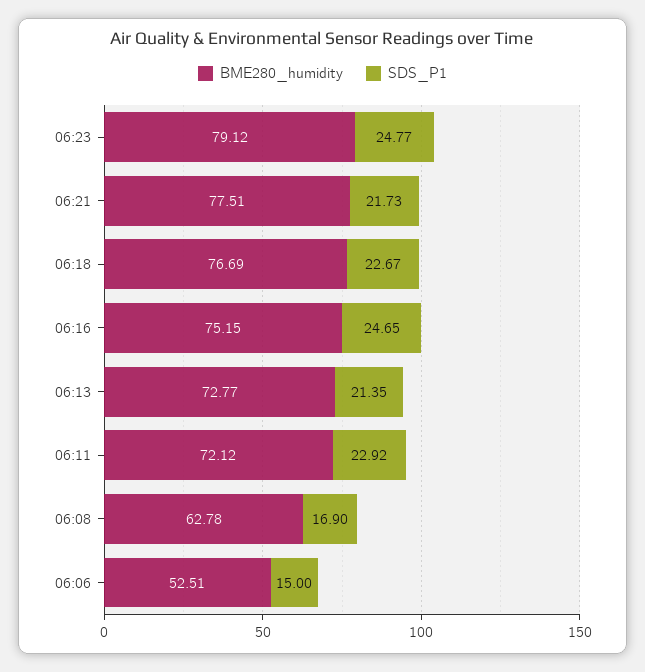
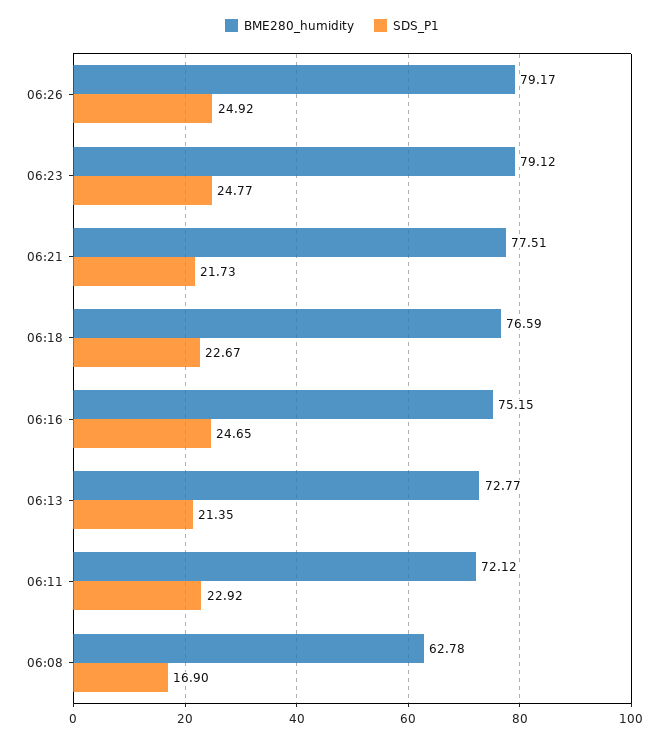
BME280_humidity, 06:18: 76.69 -> 76.59
BME280_humidity, 06:06: 52.51 -> none
SDS_P1, 06:06: 15 -> none
BME280_humidity, 06:26: none -> 79.17
SDS_P1, 06:26: none -> 24.92

